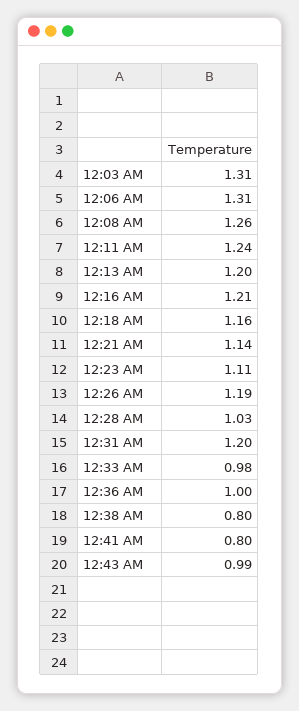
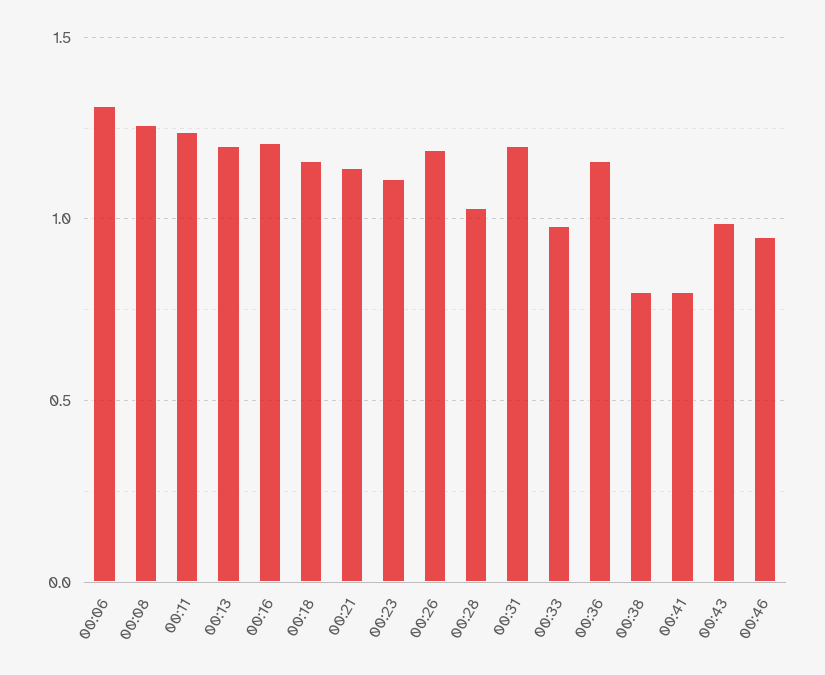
12:03 AM: 1.31 -> none
12:36 AM: 1 -> 1.15
00:46: none -> 0.95

